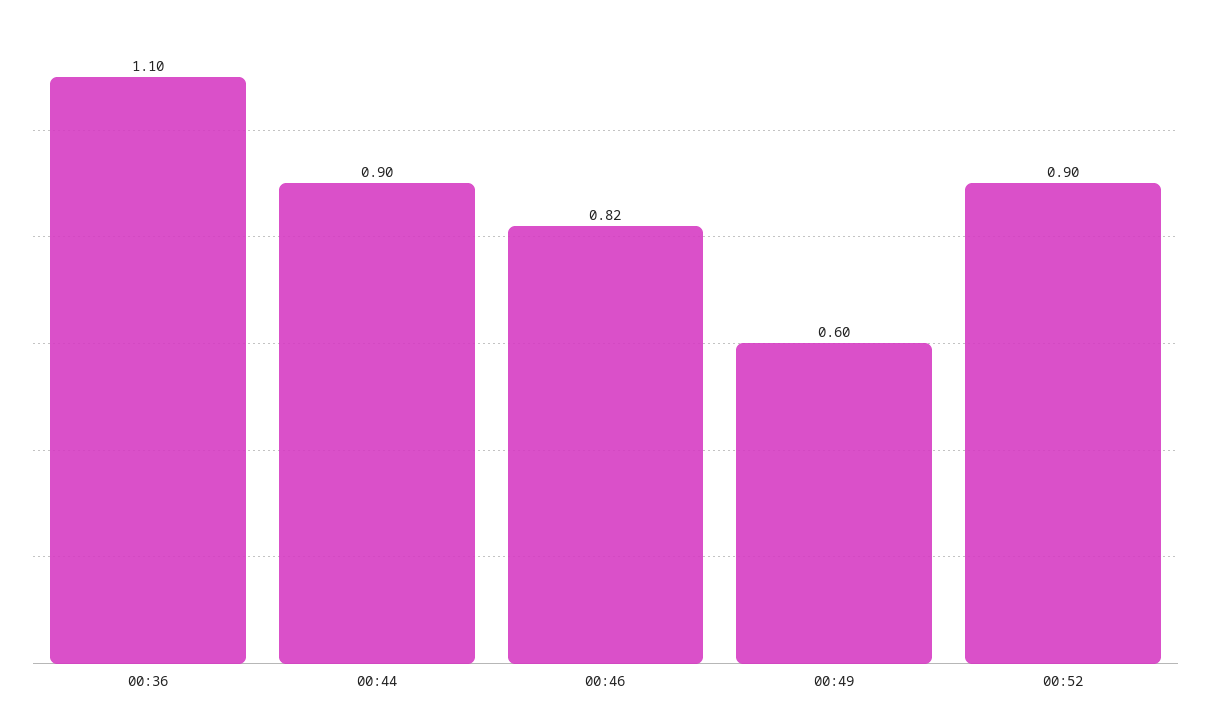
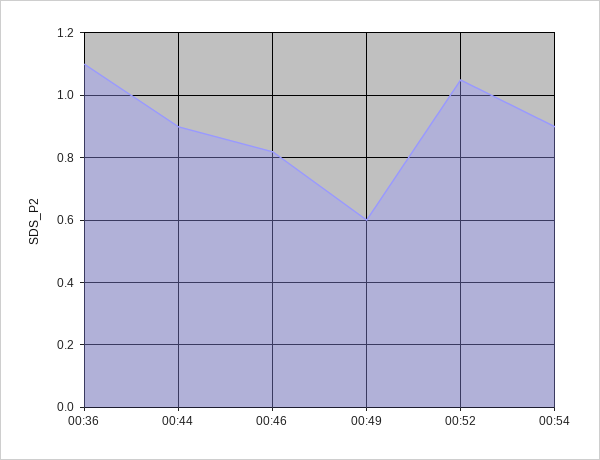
00:52: 0.9 -> 1.05
00:54: none -> 0.9

